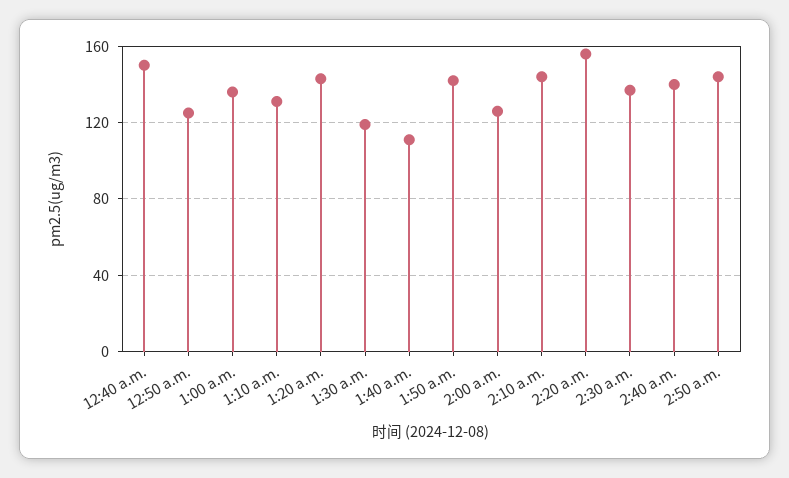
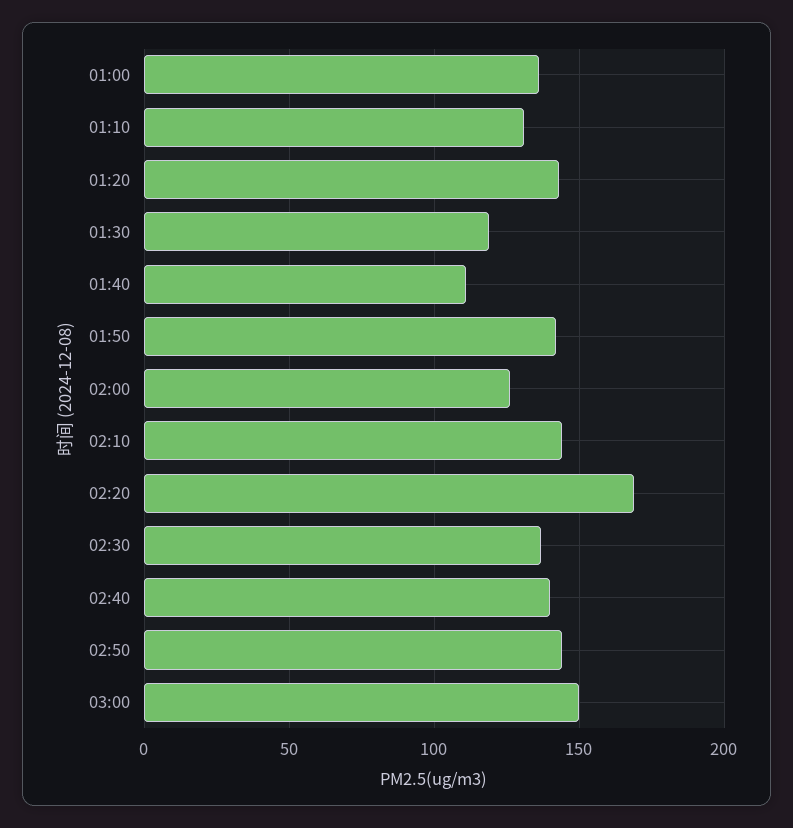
12:40 a.m.: 150 -> none
12:50 a.m.: 125 -> none
2:20 a.m.: 155 -> 170
03:00: none -> 150

